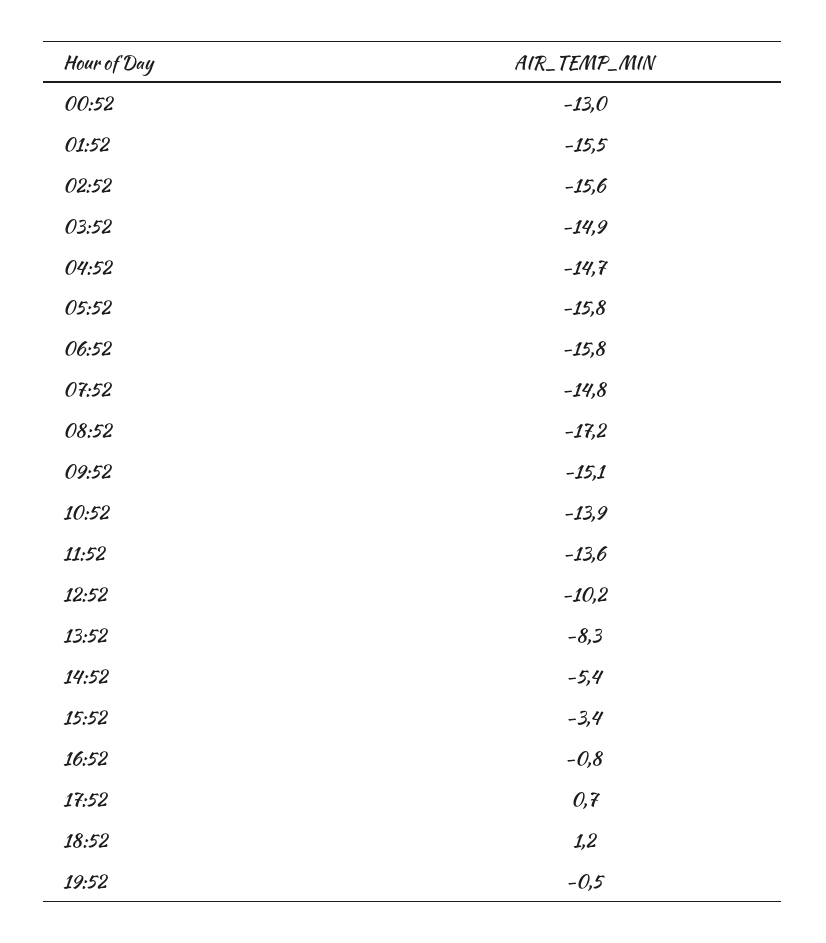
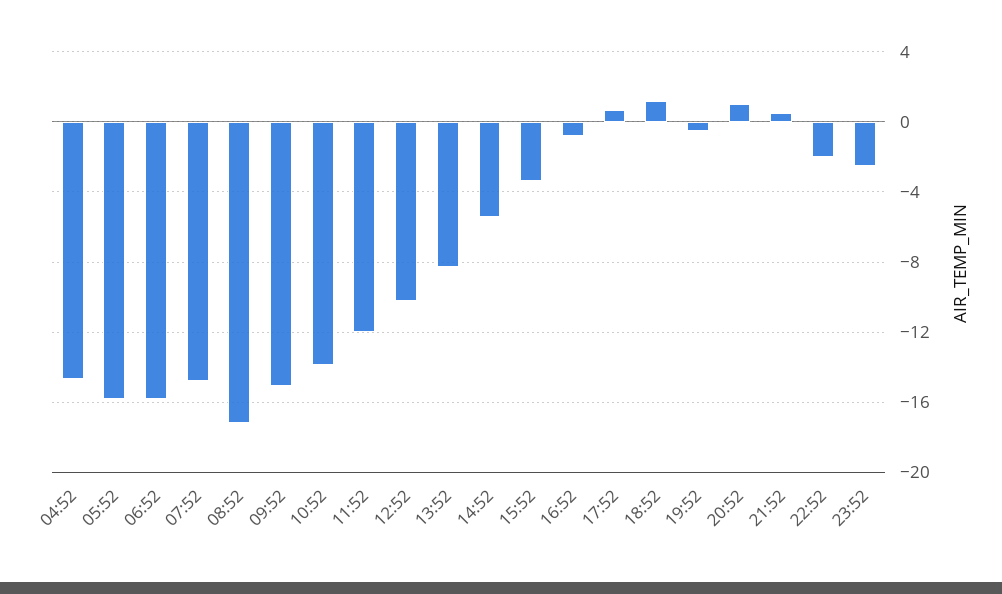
00:52: -13 -> none
01:52: -15.5 -> none
02:52: -15.6 -> none
03:52: -14.9 -> none
11:52: -13.6 -> -12
20:52: none -> 1
21:52: none -> 0.5
22:52: none -> -2
23:52: none -> -2.5

